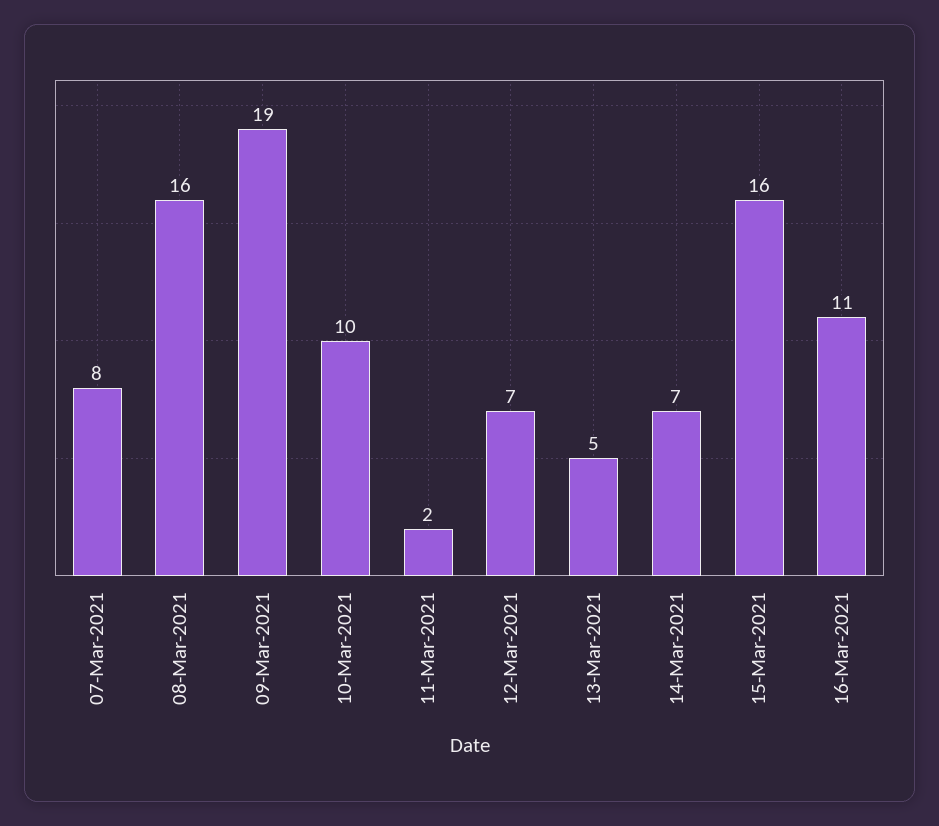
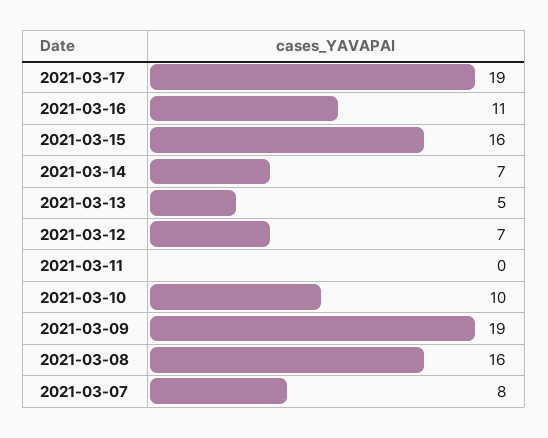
11-Mar-2021: 2 -> 0
2021-03-17: none -> 19

